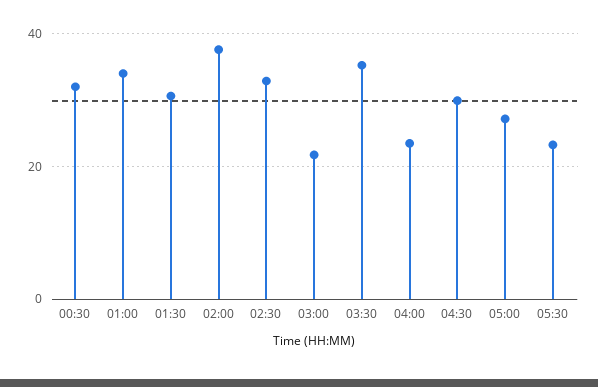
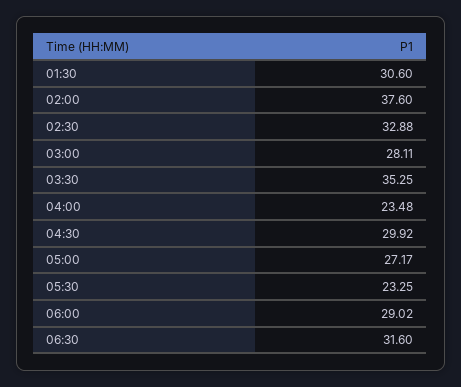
00:30: 32 -> none
01:00: 34 -> none
03:00: 22 -> 28.11
06:00: none -> 29.02
06:30: none -> 31.6

